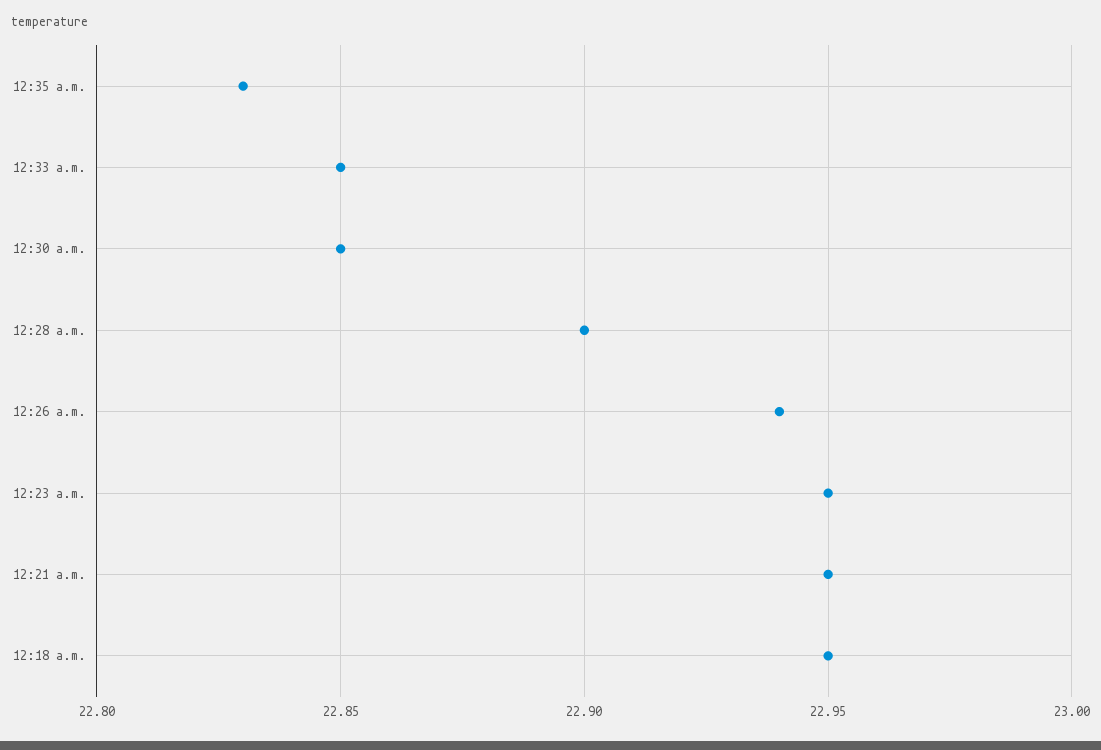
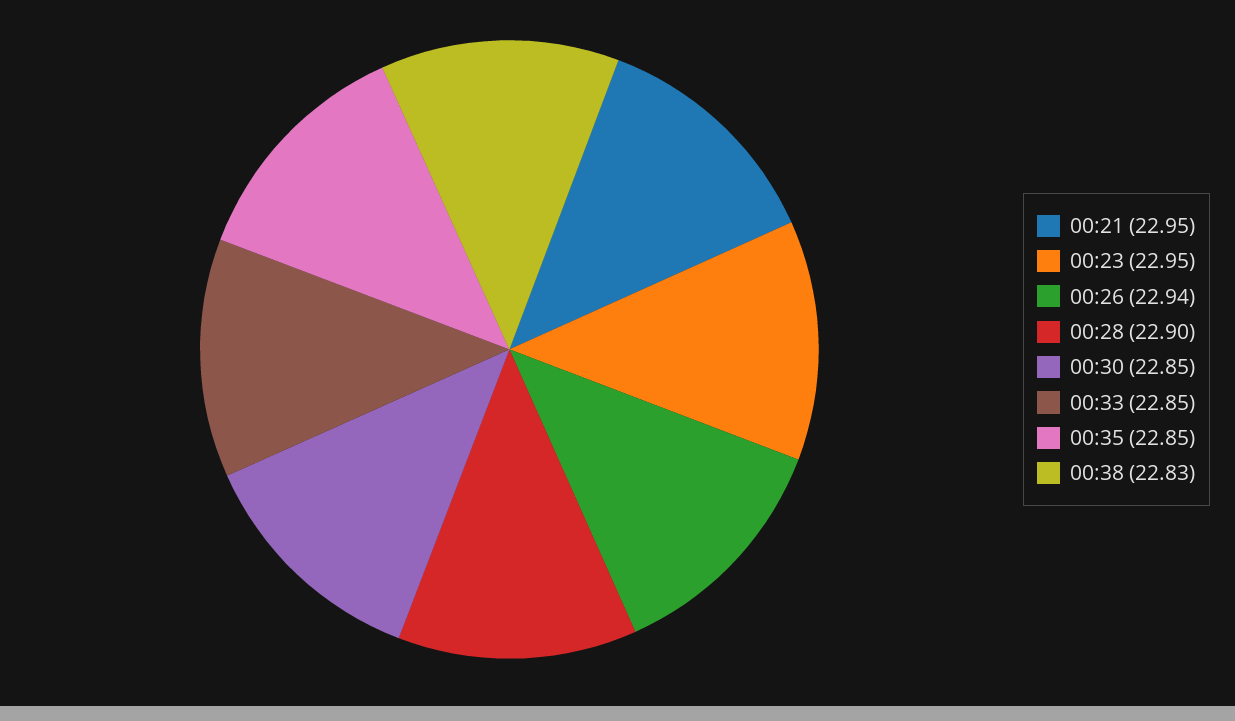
12:35 a.m.: 22.83 -> 22.85
12:18 a.m.: 22.95 -> none
00:38: none -> 22.83

